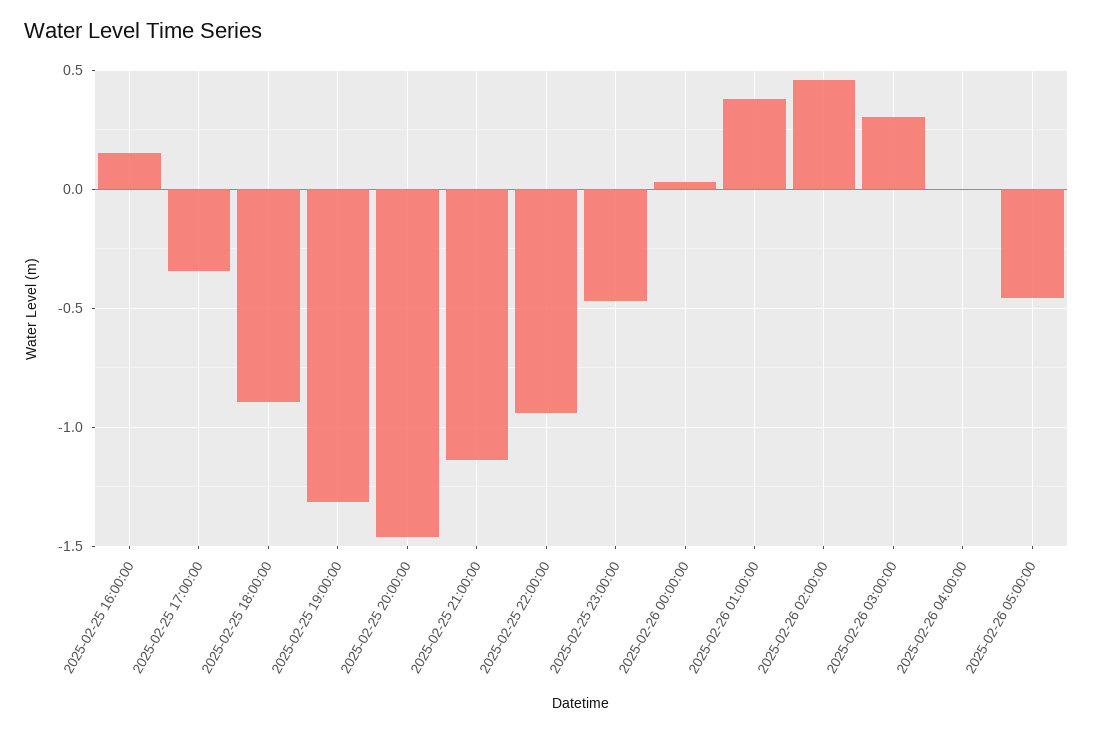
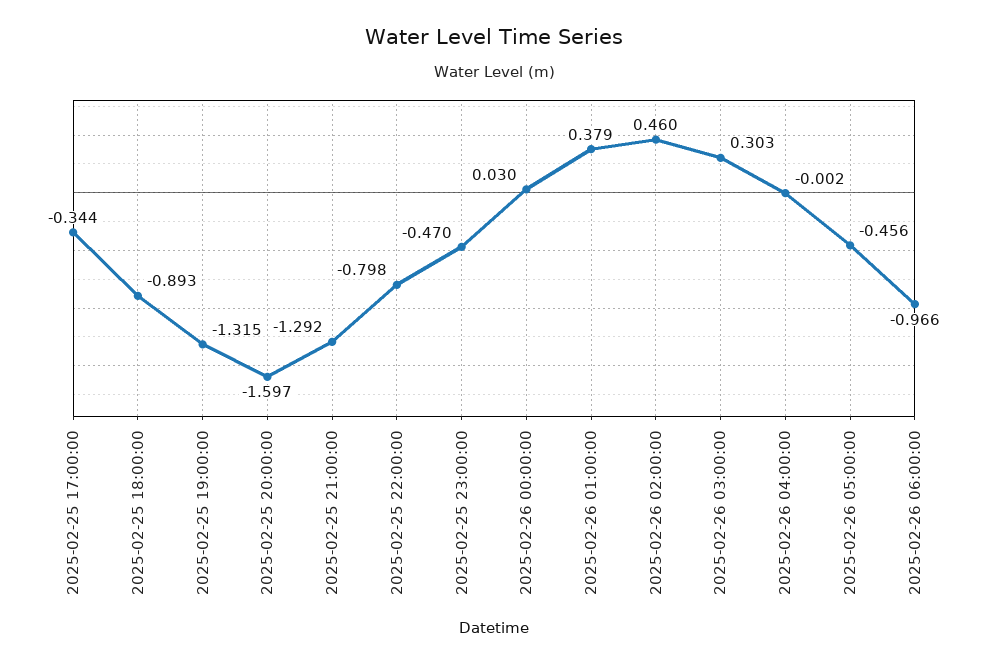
2025-02-25 16:00:00: 0.15 -> none
2025-02-25 20:00:00: -1.45 -> -1.597
2025-02-25 21:00:00: -1.15 -> -1.292
2025-02-25 22:00:00: -0.95 -> -0.798
2025-02-26 06:00:00: none -> -0.966

